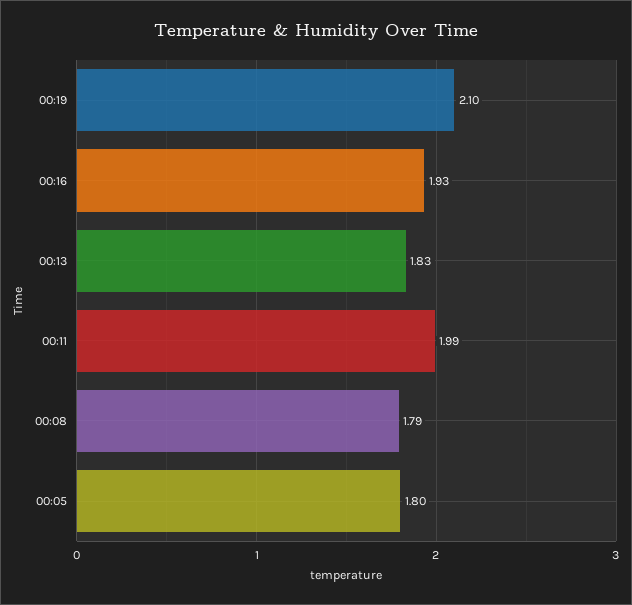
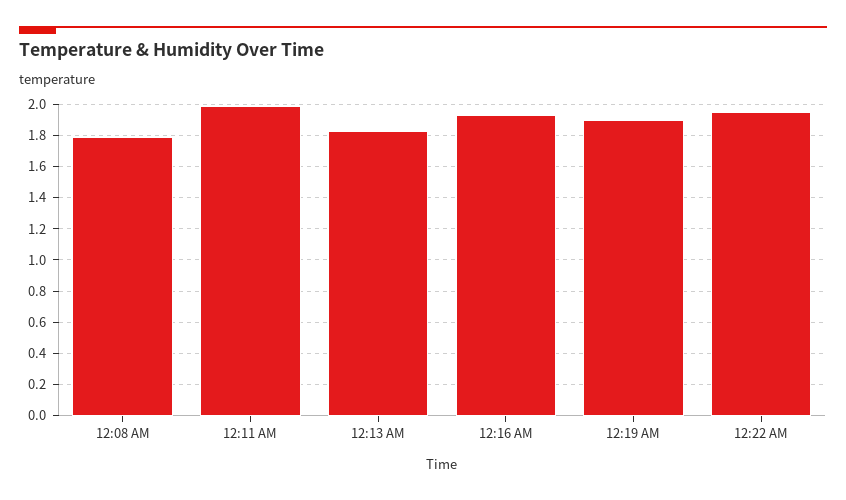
00:19: 2.1 -> 1.9
00:05: 1.8 -> none
12:22 AM: none -> 1.95

